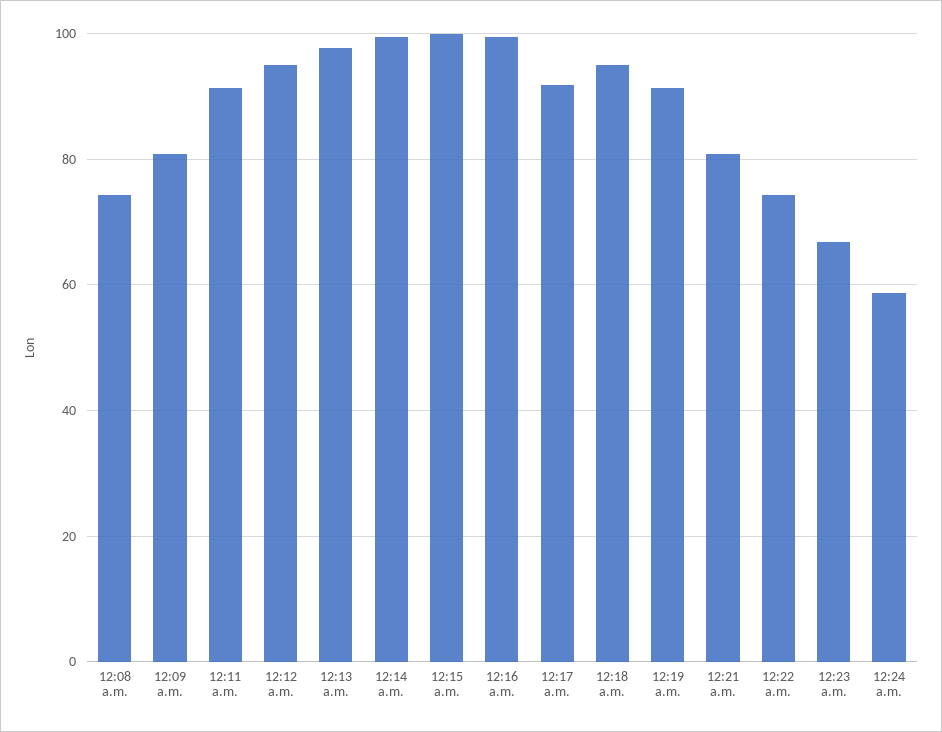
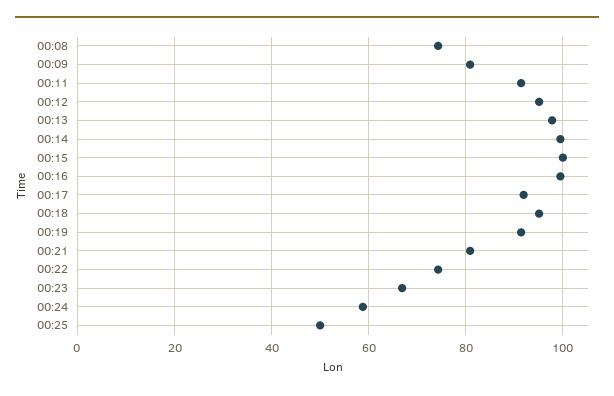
00:25: none -> 50

